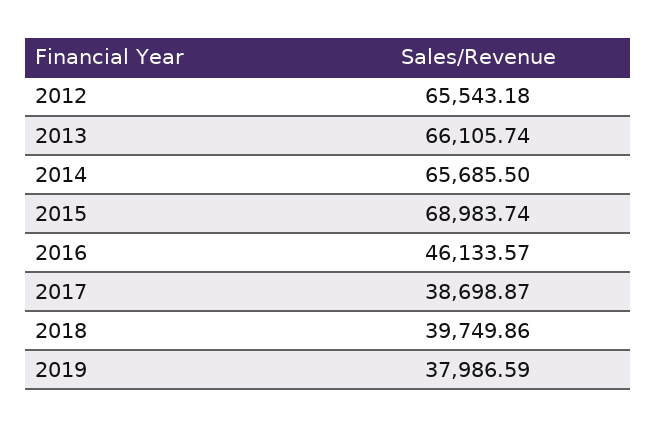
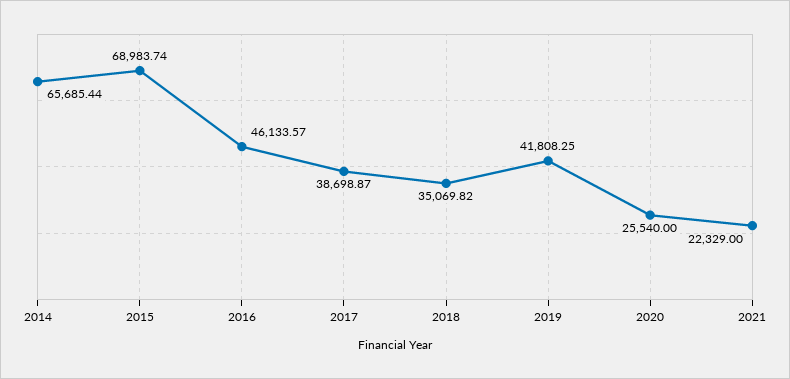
2012: 65543.18 -> none
2013: 66105.74 -> none
2014: 65685.5 -> 65685.44
2018: 39749.86 -> 35069.82
2019: 37986.59 -> 41808.25
2020: none -> 25540
2021: none -> 22329

